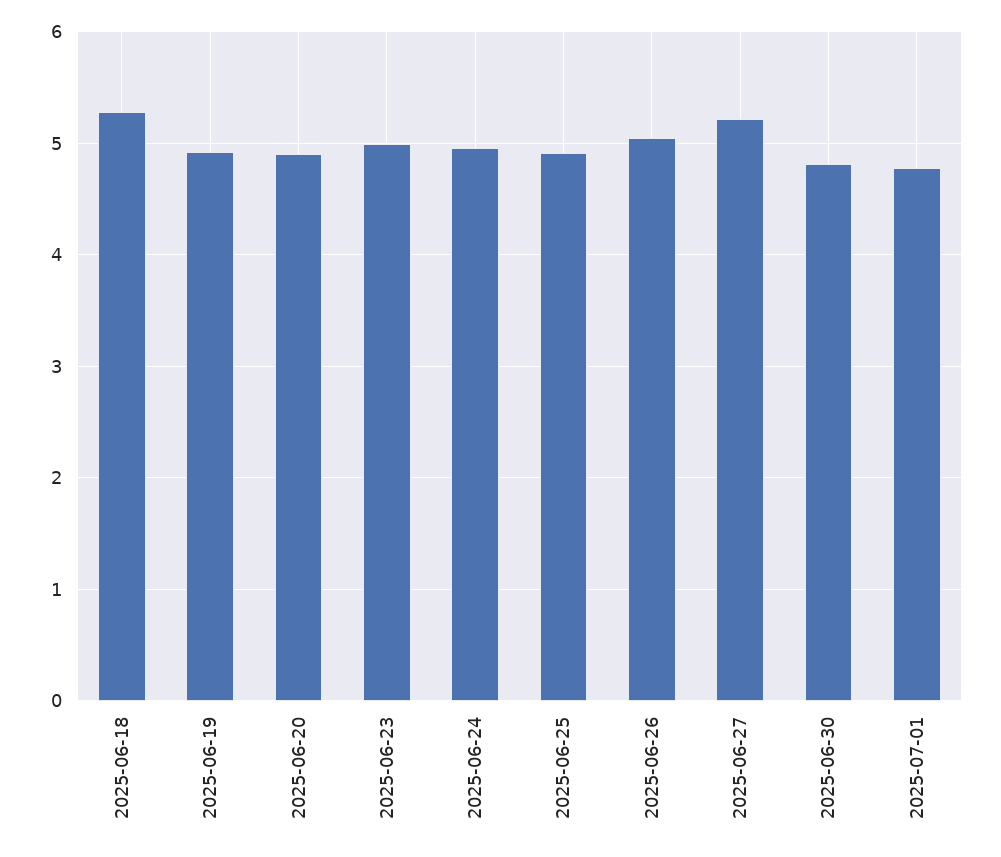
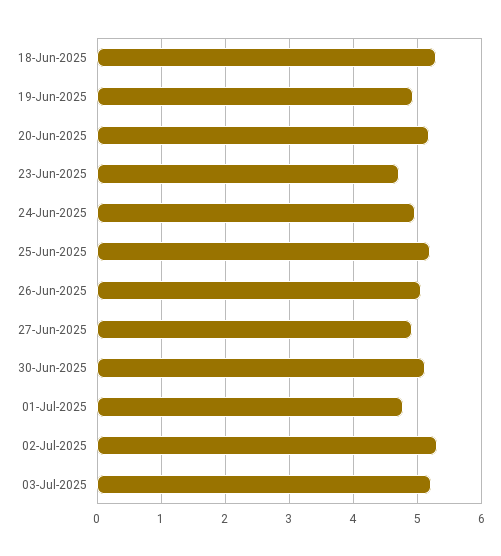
2025-06-20: 4.9 -> 5.2
2025-06-23: 5 -> 4.7
2025-06-25: 4.9 -> 5.2
2025-06-27: 5.2 -> 4.9
2025-06-30: 4.8 -> 5.1
02-Jul-2025: none -> 5.3
03-Jul-2025: none -> 5.2

